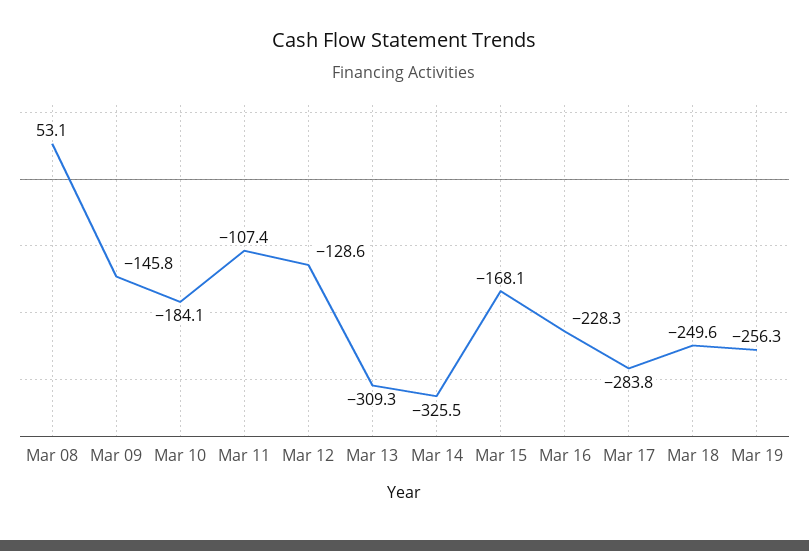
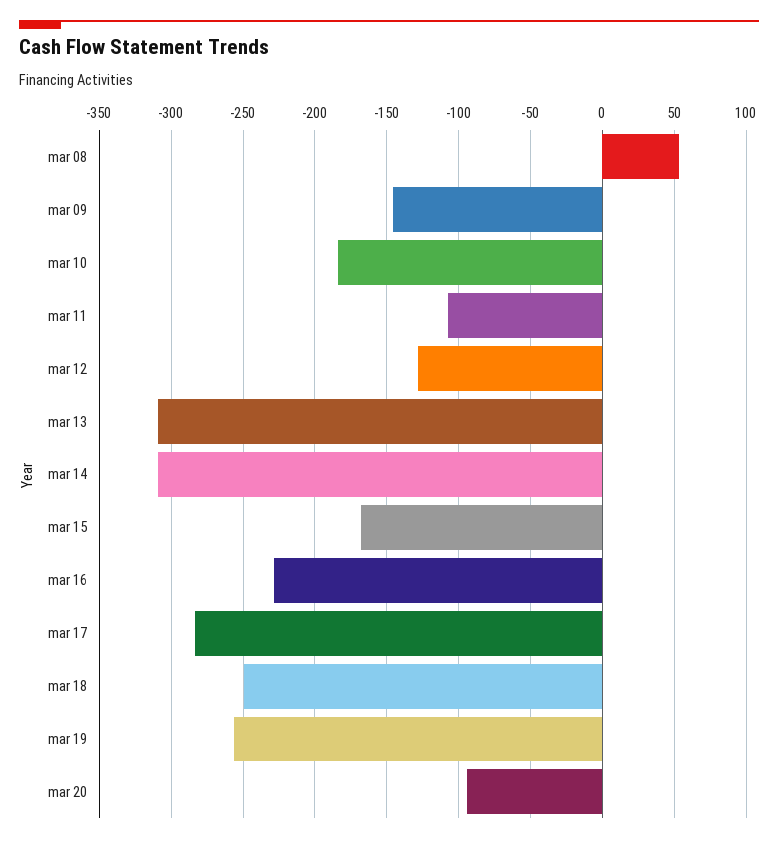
Mar 14: -325.5 -> -310
mar 20: none -> -95

